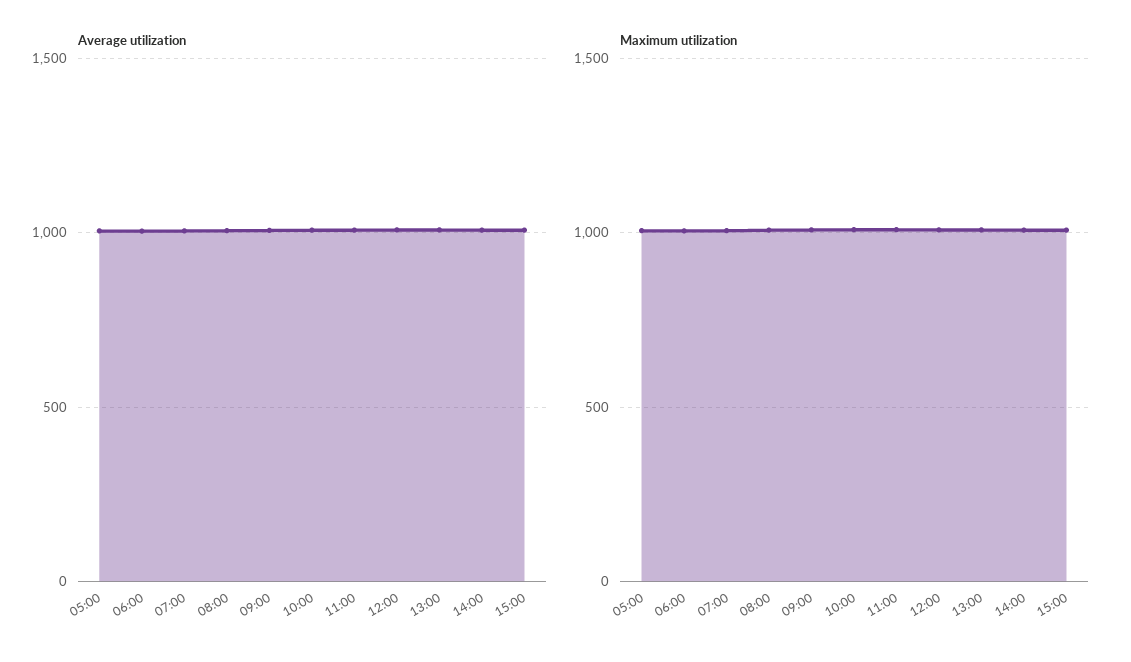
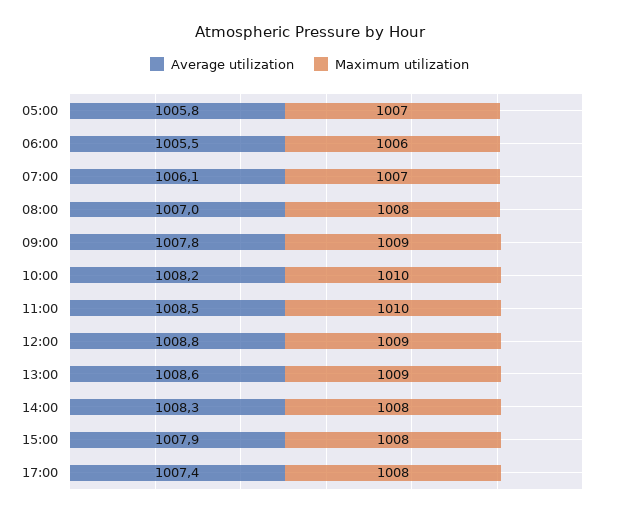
Average utilization, 17:00: none -> 1007.4
Maximum utilization, 17:00: none -> 1008

